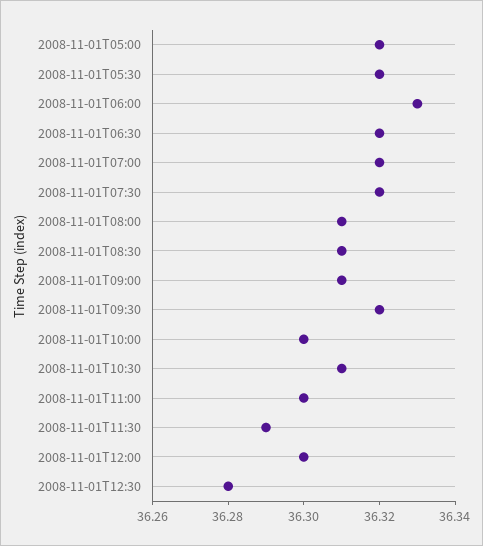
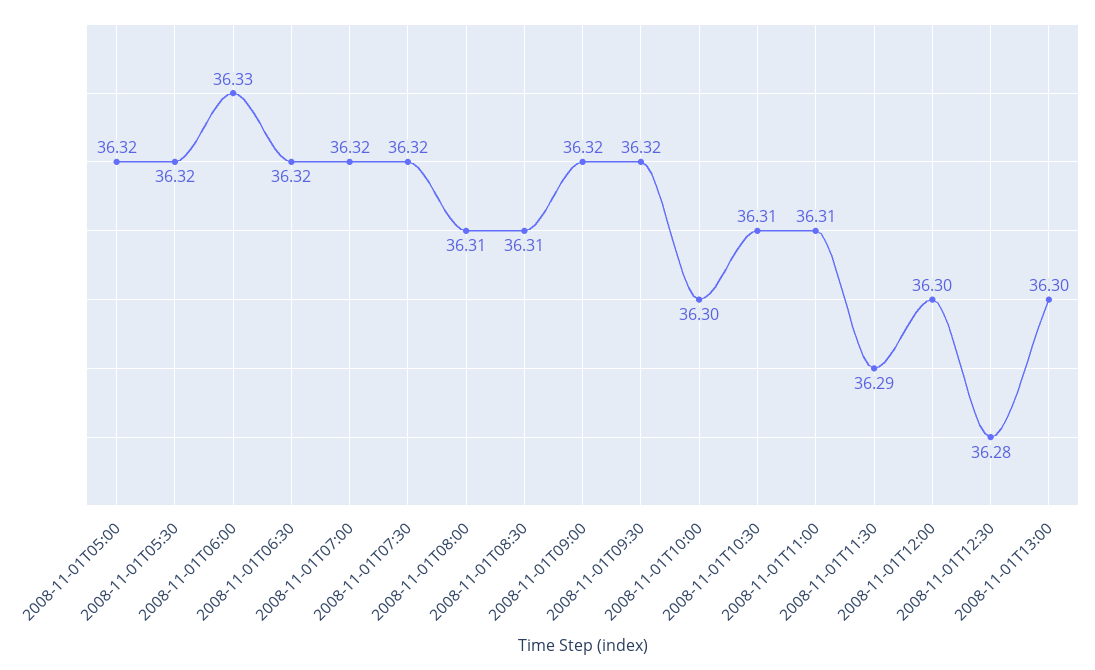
2008-11-01T09:00: 36.31 -> 36.32
2008-11-01T11:00: 36.3 -> 36.31
2008-11-01T13:00: none -> 36.3

